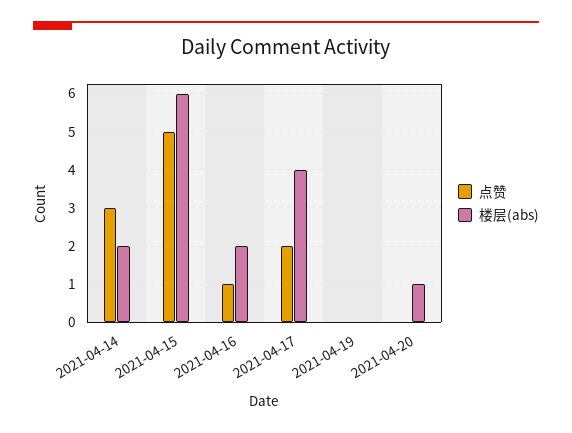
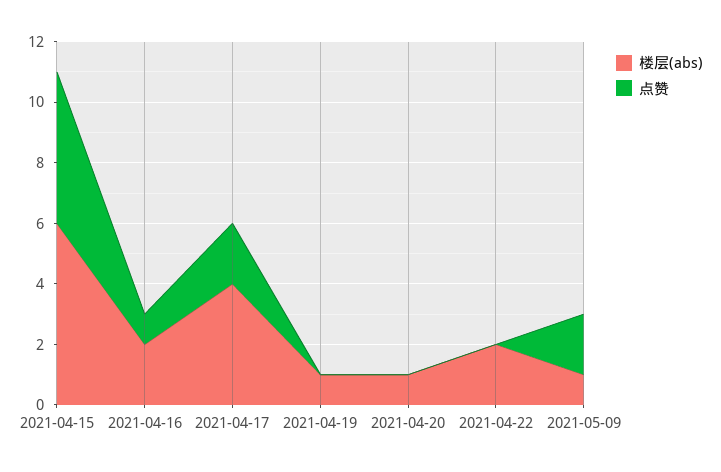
点赞, 2021-04-14: 3 -> none
楼层(abs), 2021-04-14: 2 -> none
楼层(abs), 2021-04-19: 0 -> 1
楼层(abs), 2021-04-22: none -> 2
点赞, 2021-04-22: none -> 0
楼层(abs), 2021-05-09: none -> 1
点赞, 2021-05-09: none -> 2

